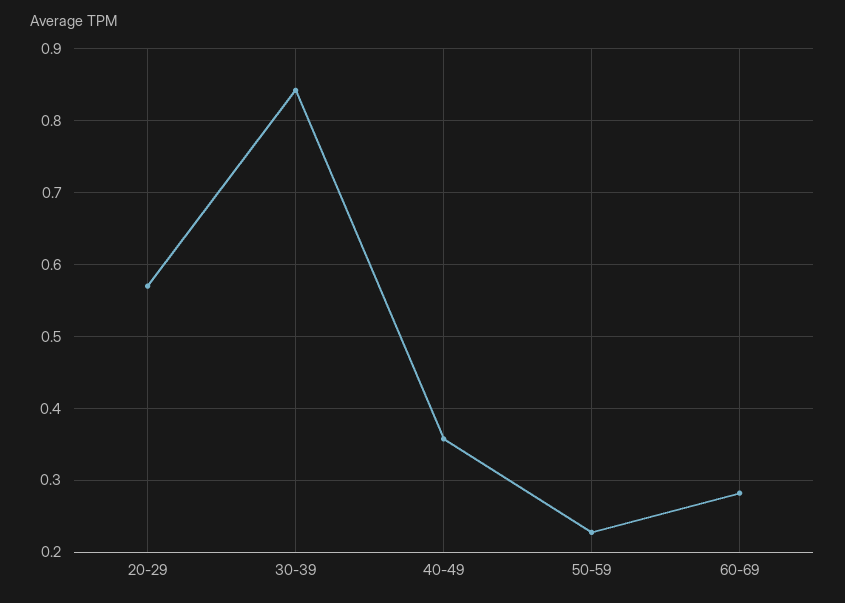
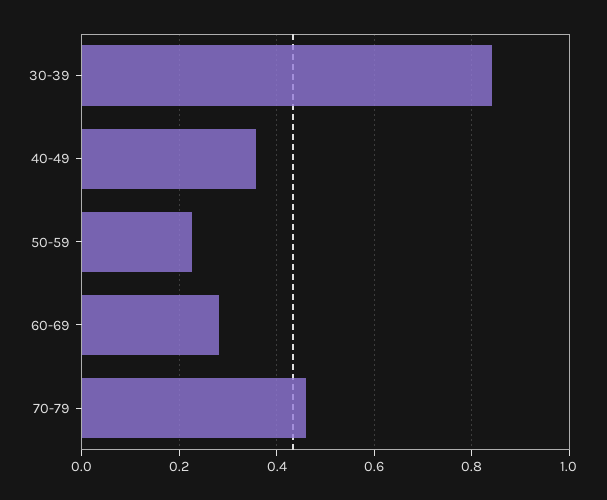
20-29: 0.57 -> none
70-79: none -> 0.46

